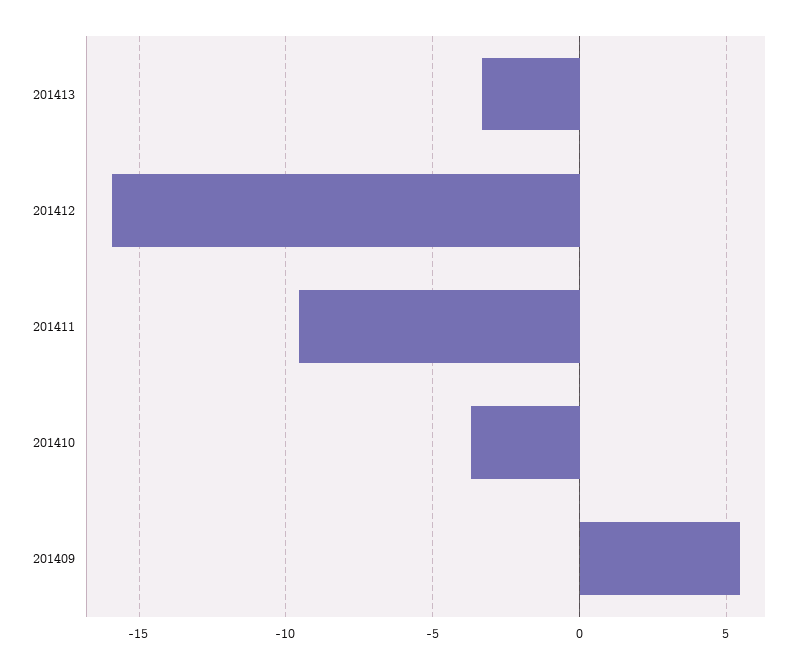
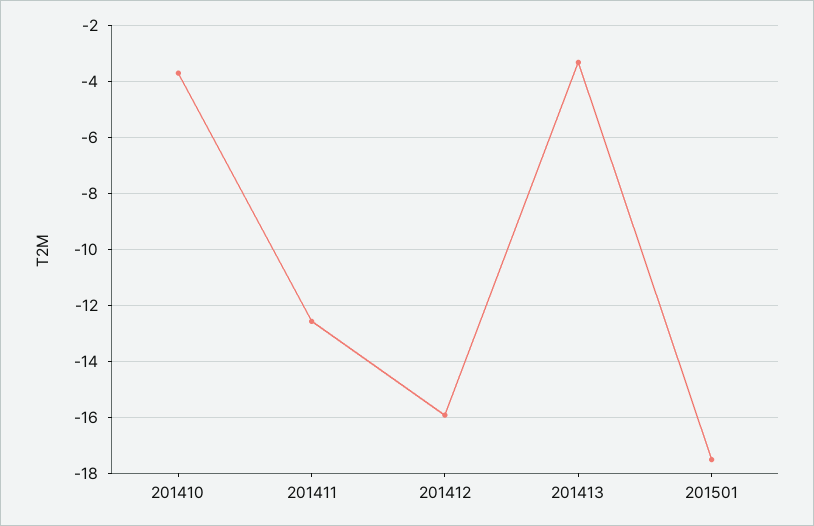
201411: -9.5 -> -12.5
201409: 5.5 -> none
201501: none -> -17.5

